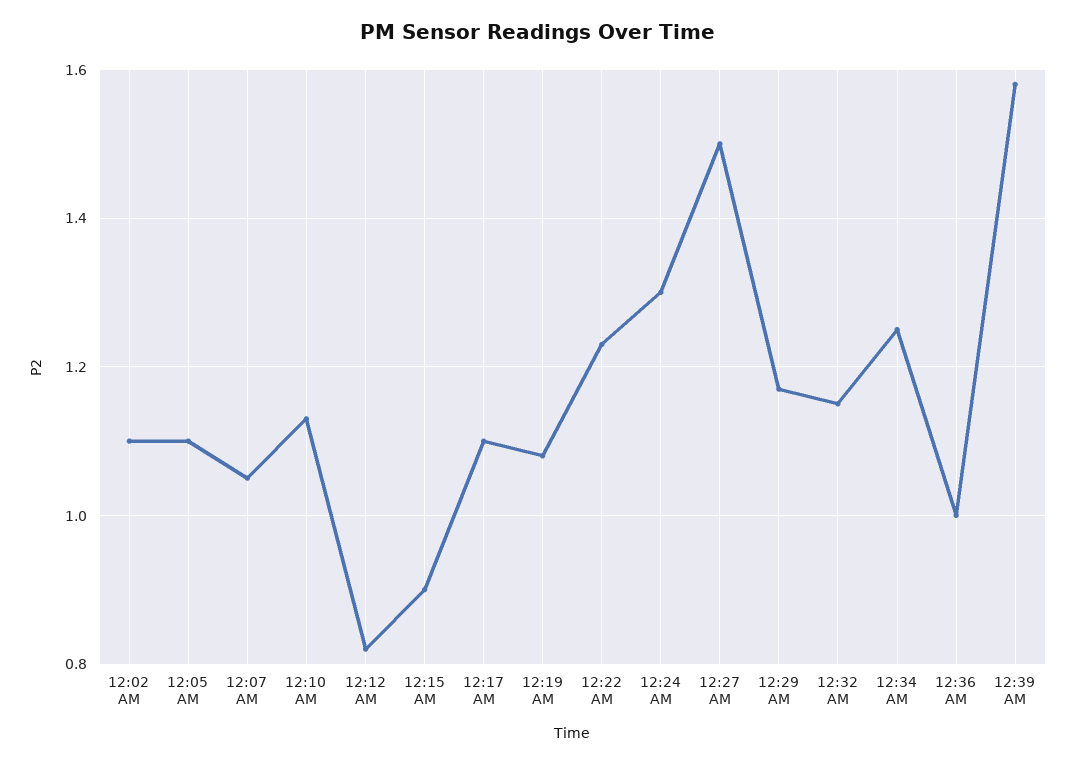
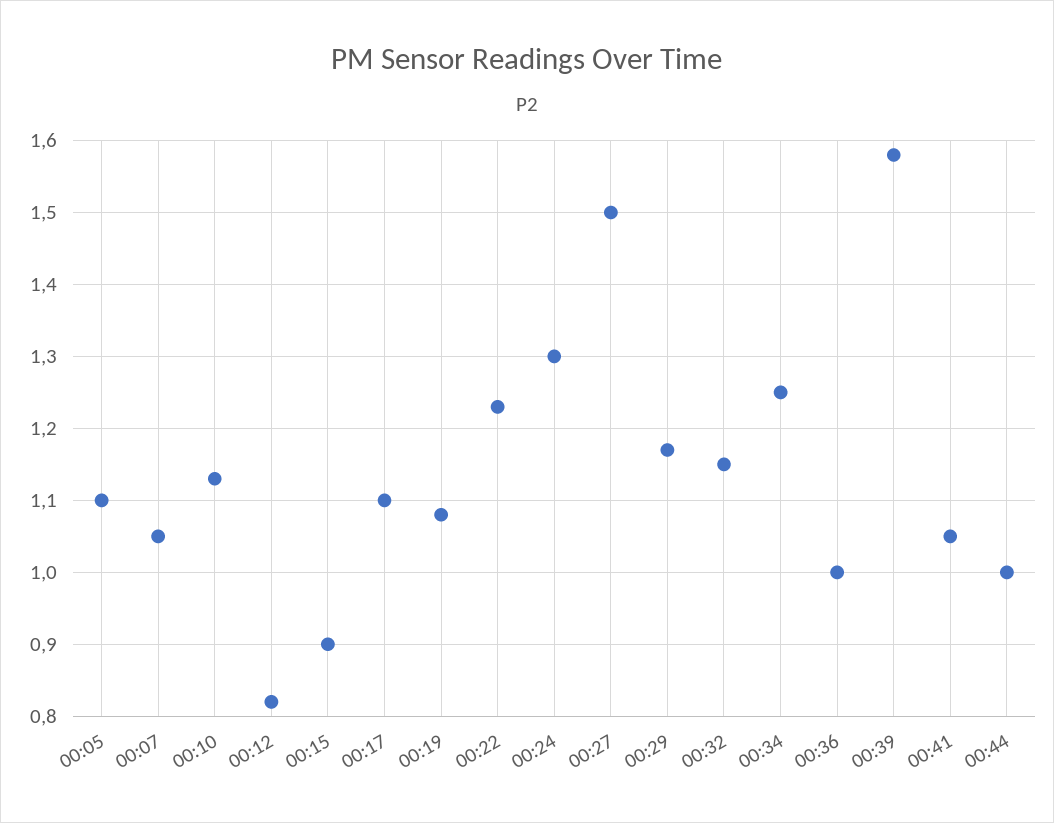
12:02 AM: 1.1 -> none
00:41: none -> 1.05
00:44: none -> 1

